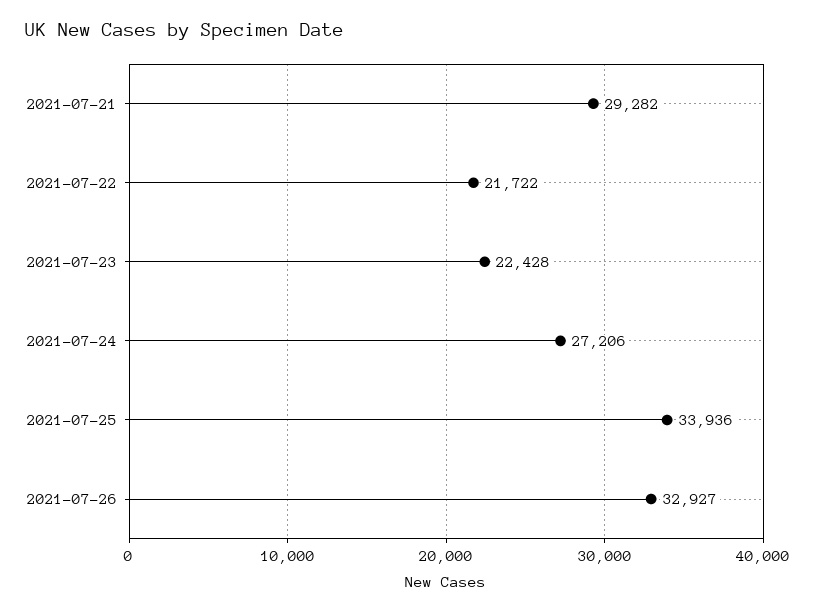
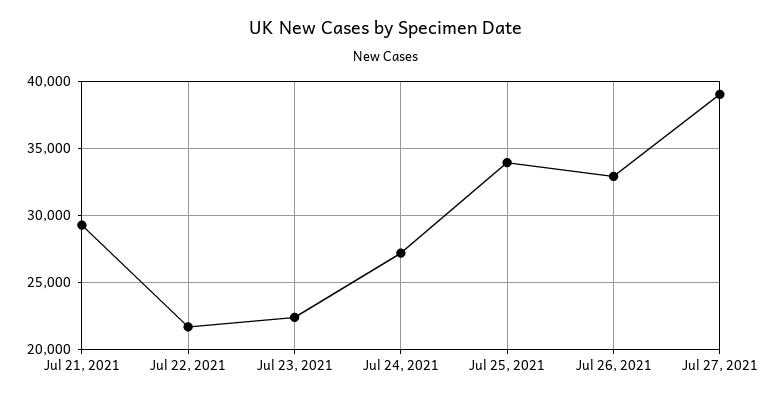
Jul 27, 2021: none -> 39000

